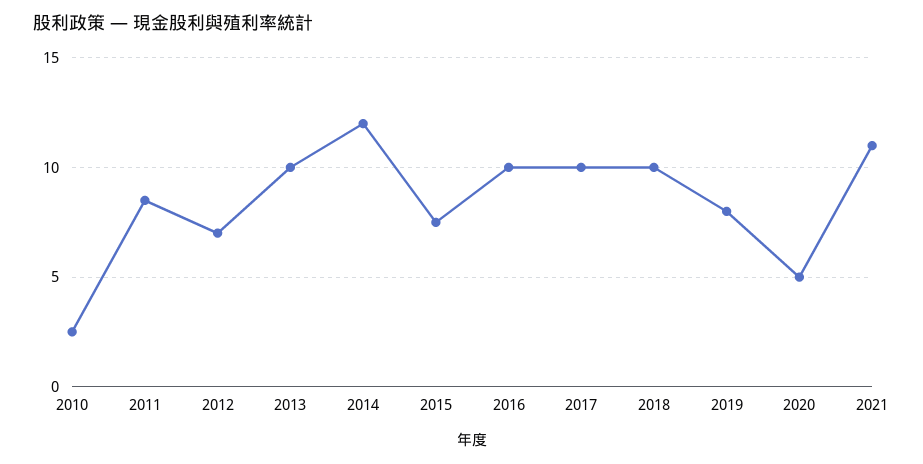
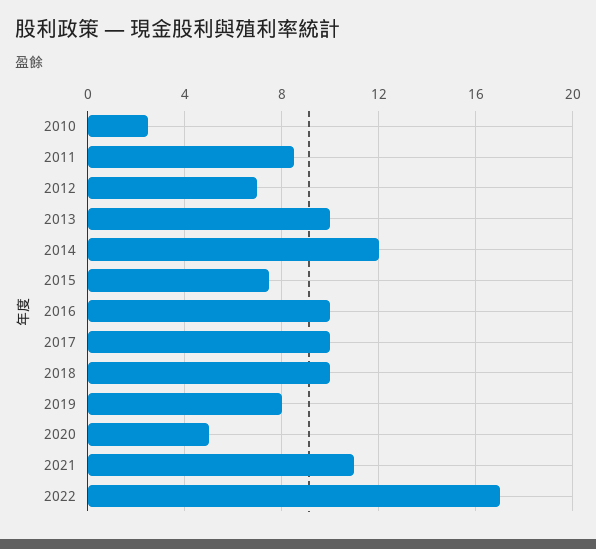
2022: none -> 17

